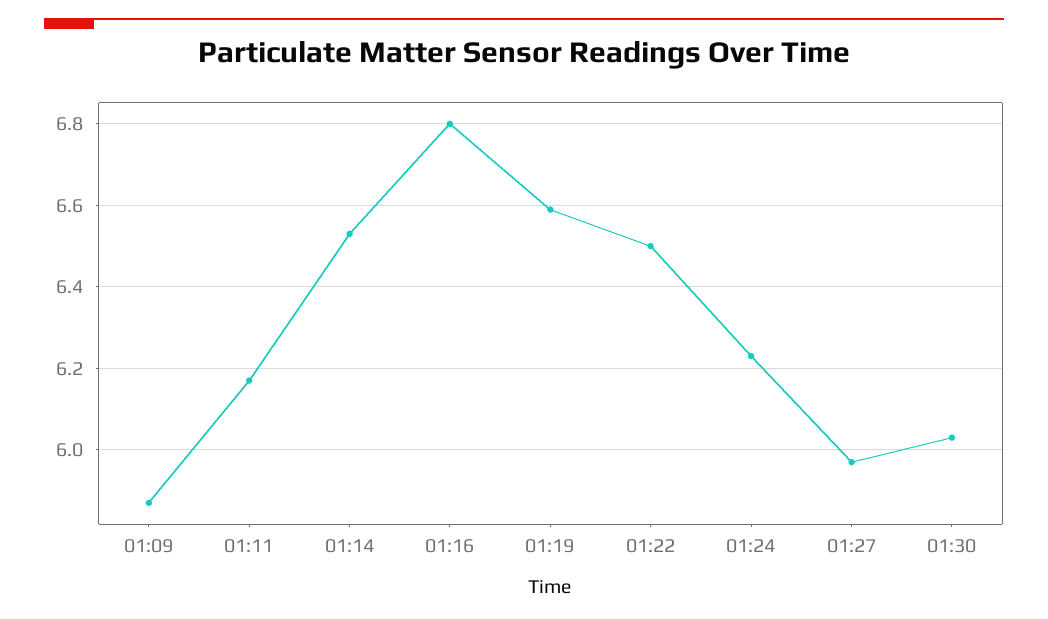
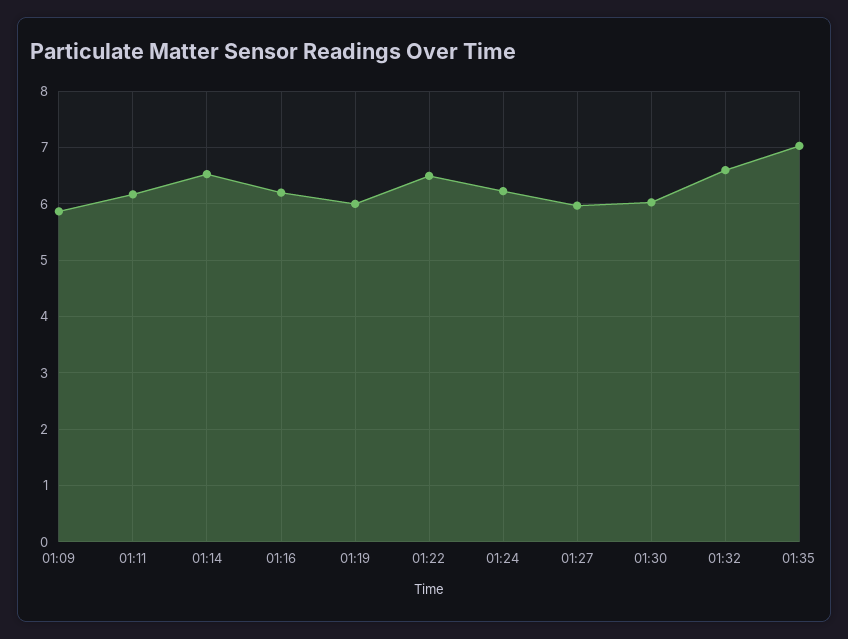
01:16: 6.8 -> 6.2
01:19: 6.6 -> 6
01:32: none -> 6.6
01:35: none -> 7

